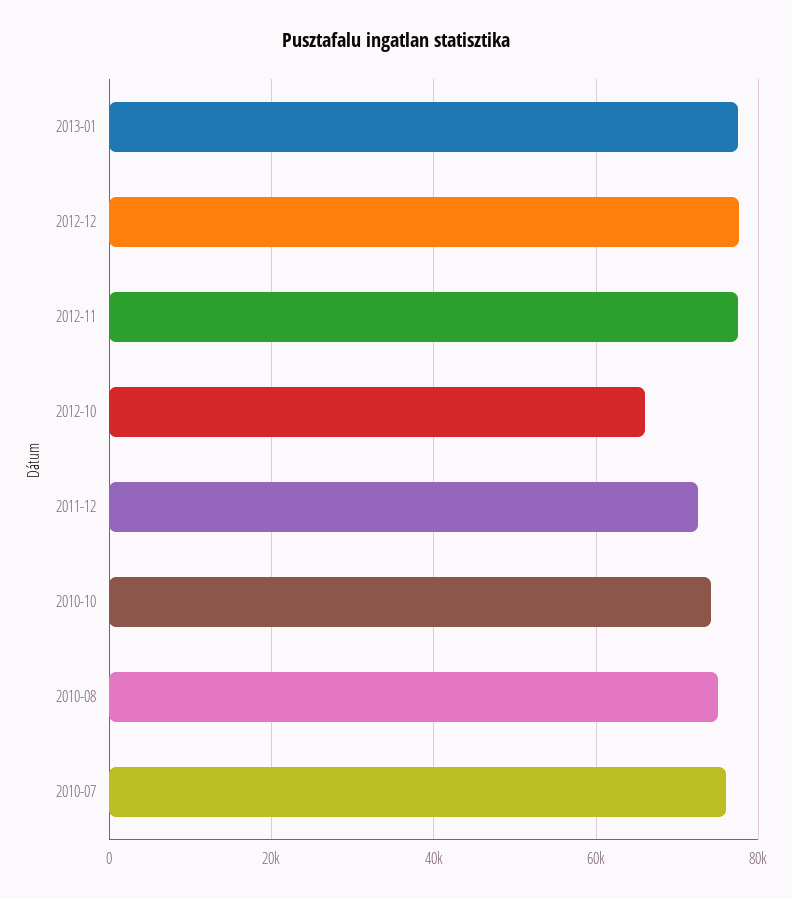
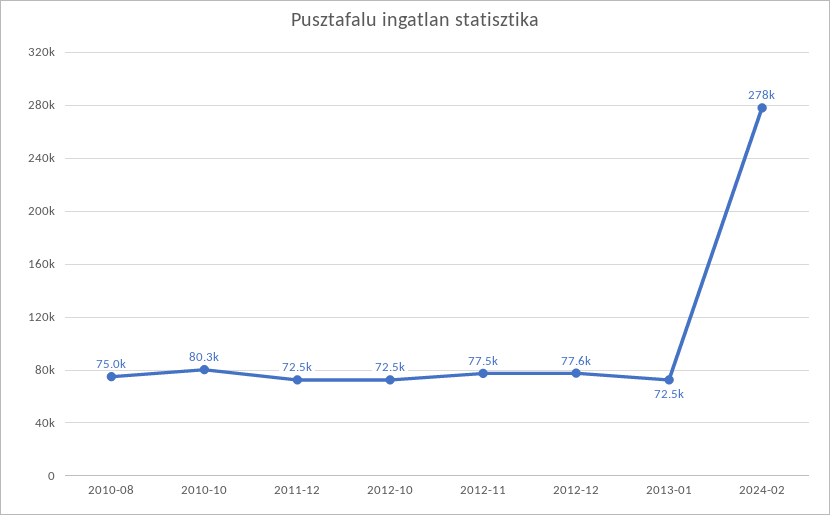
2013-01: 78000 -> 72500
2012-10: 66000 -> 72500
2010-10: 74000 -> 80300
2010-07: 76000 -> none
2024-02: none -> 278000

